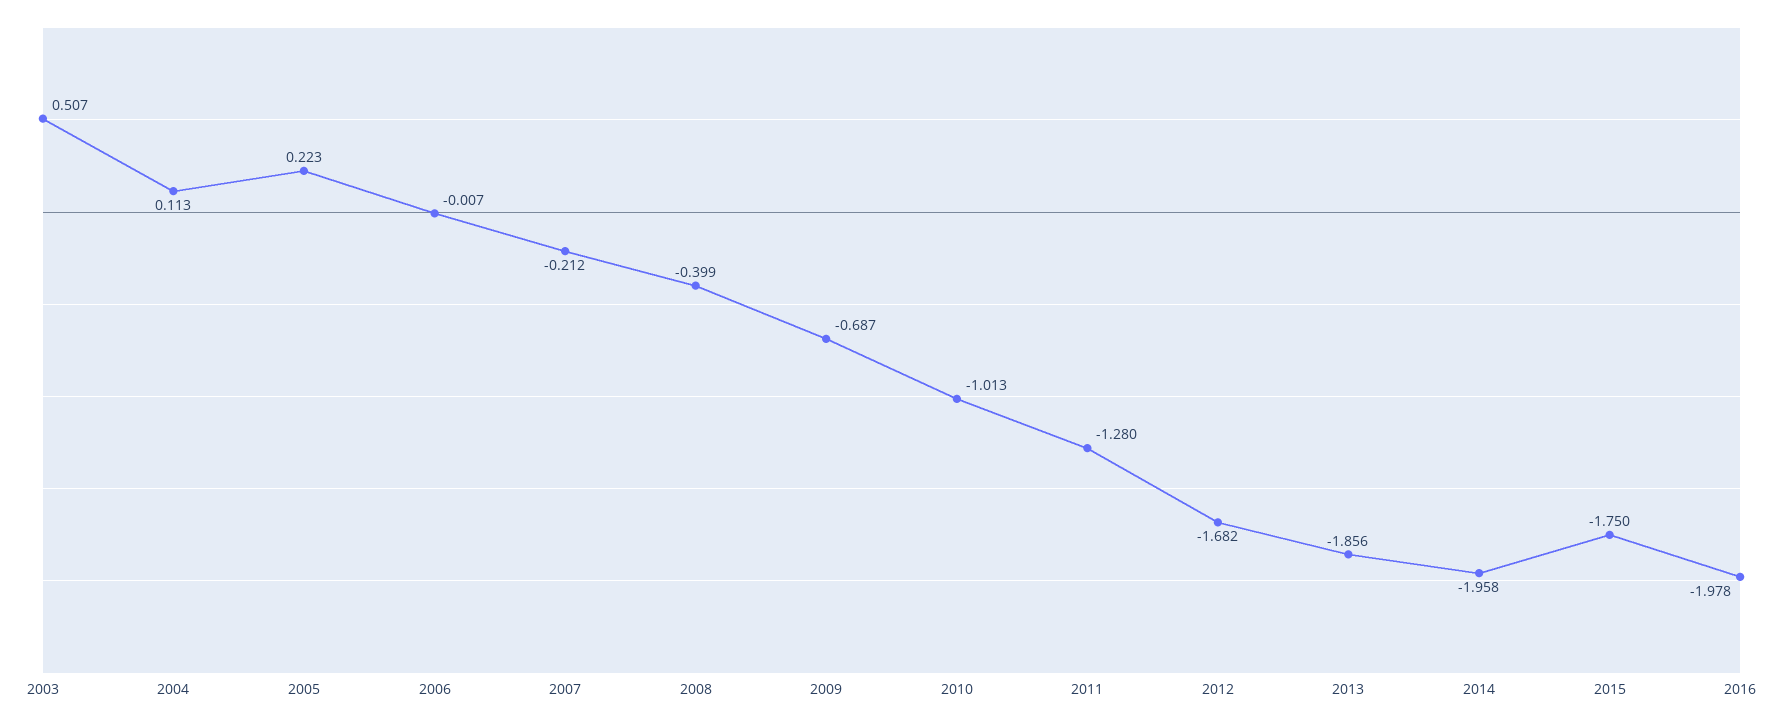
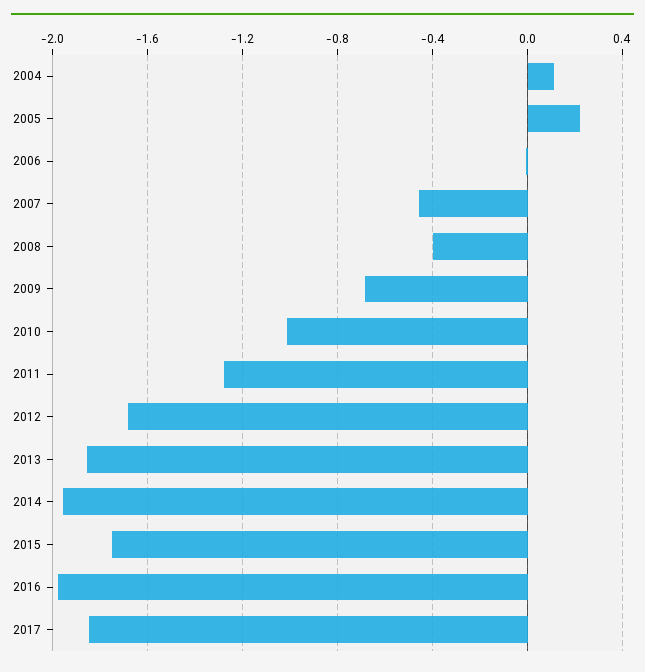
2003: 0.507 -> none
2007: -0.212 -> -0.45
2017: none -> -1.85

